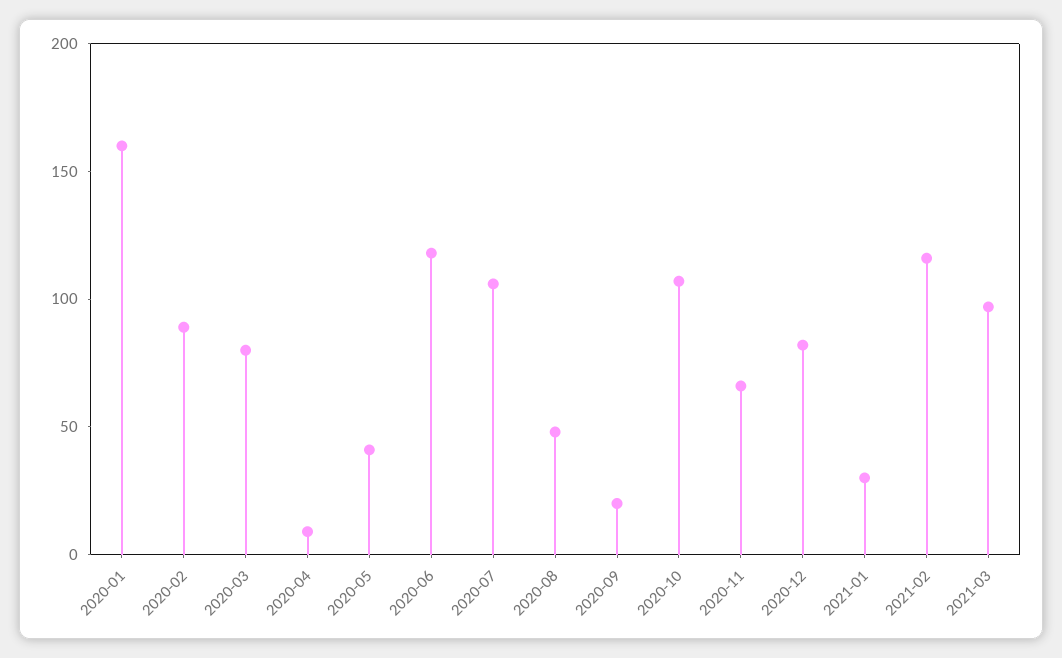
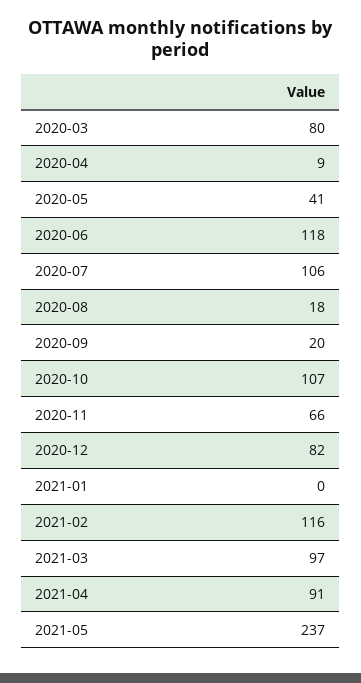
2020-01: 160 -> none
2020-02: 90 -> none
2020-08: 50 -> 18
2021-01: 30 -> 0
2021-04: none -> 91
2021-05: none -> 237

